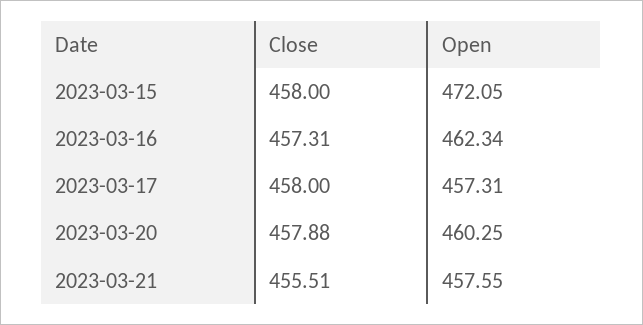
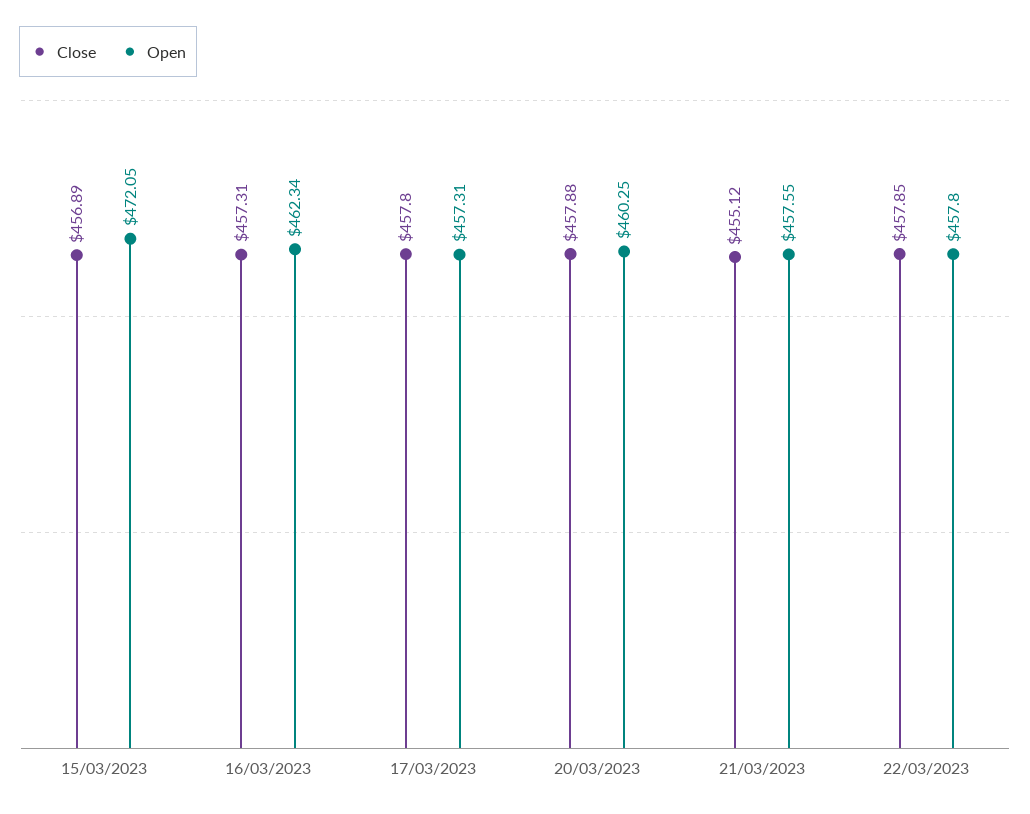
Close, 2023-03-15: 458 -> 456.89
Close, 2023-03-17: 458 -> 457.8
Close, 2023-03-21: 455.51 -> 455.12
Close, 22/03/2023: none -> 457.85
Open, 22/03/2023: none -> 457.8

